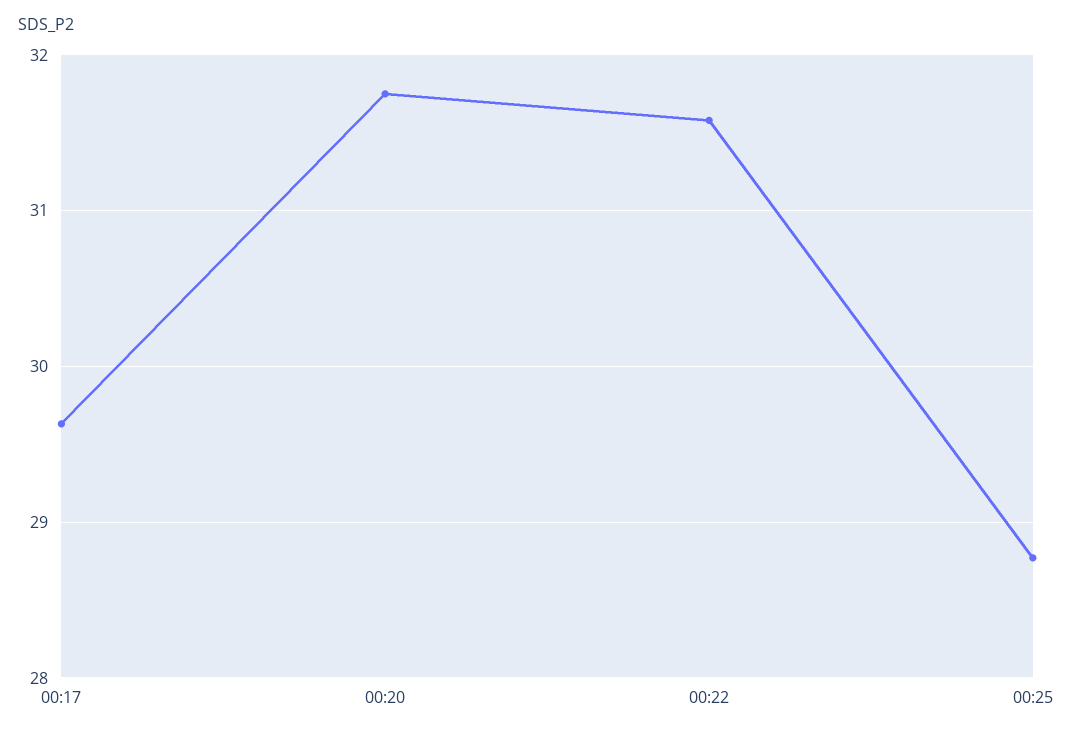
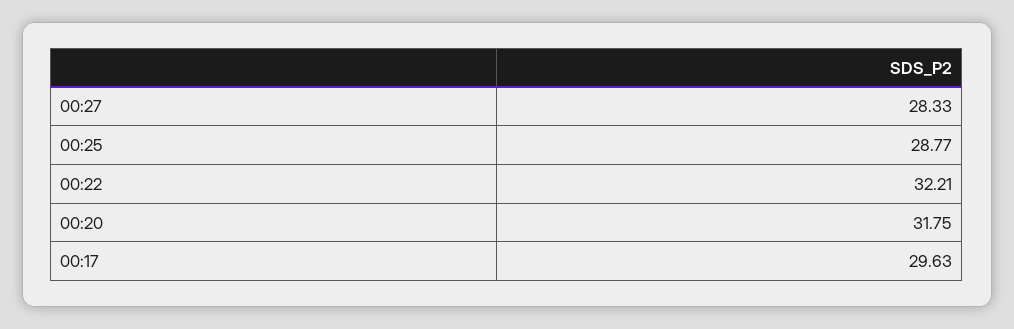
00:22: 31.6 -> 32.21
00:27: none -> 28.33

